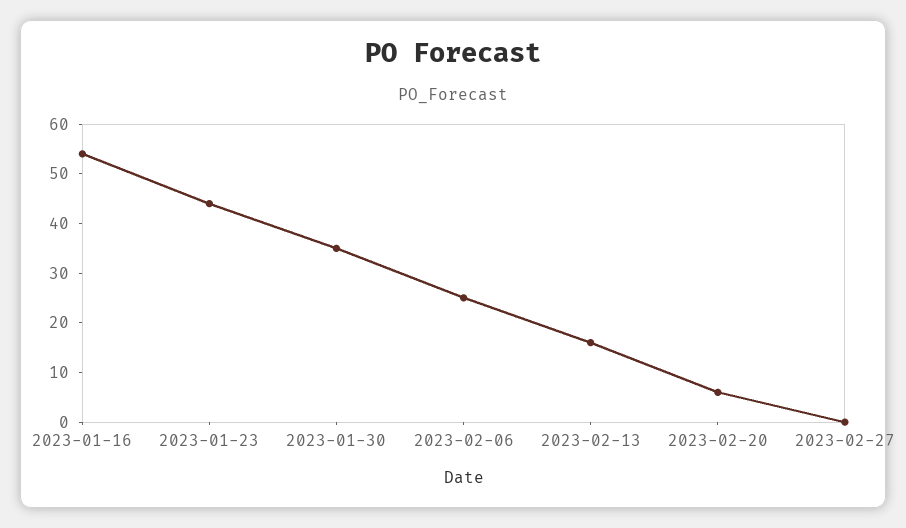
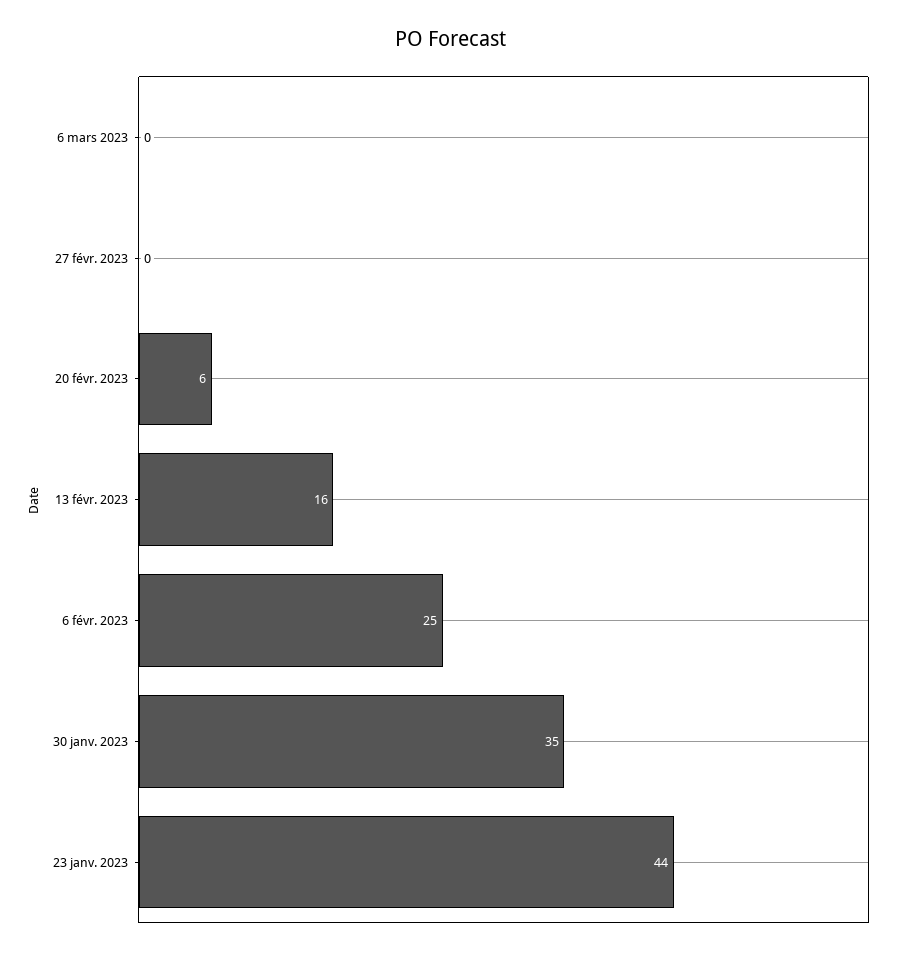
2023-01-16: 55 -> none
6 mars 2023: none -> 0

